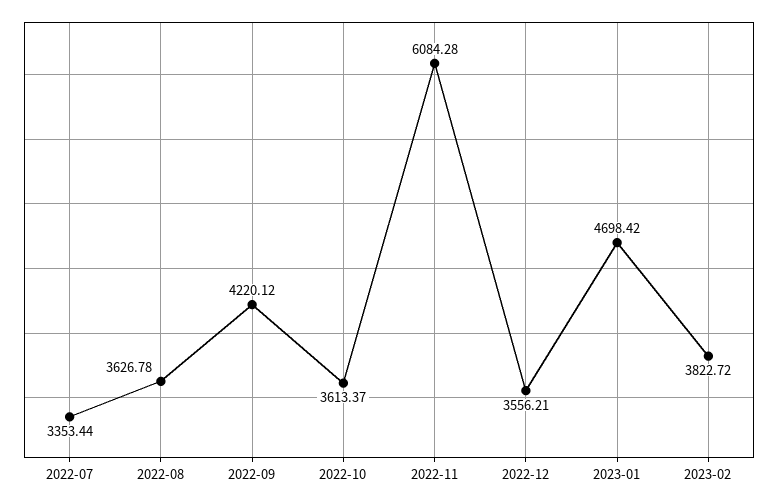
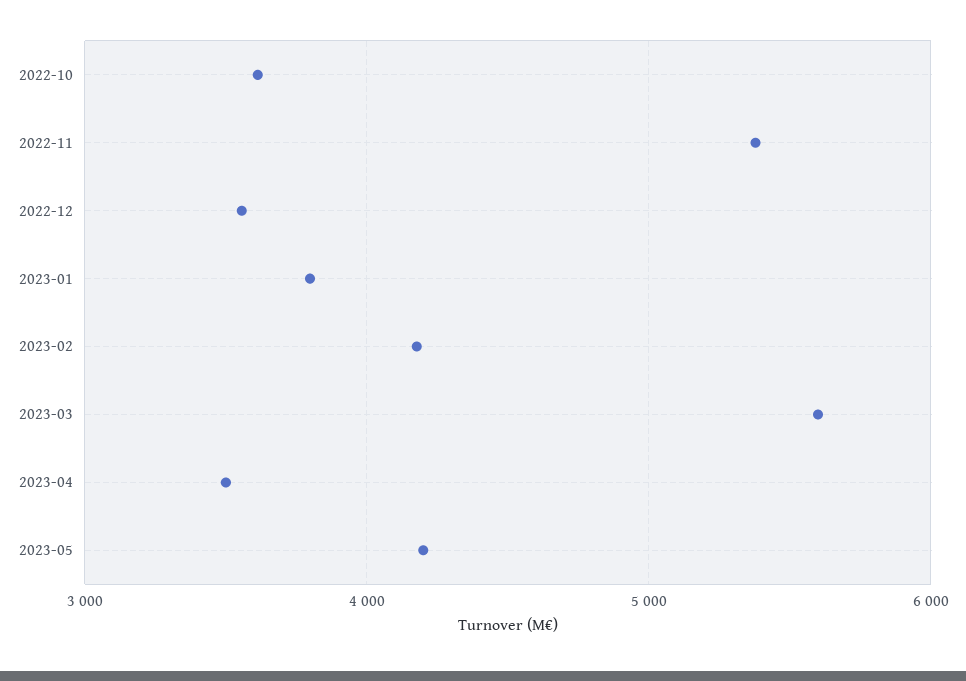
2022-07: 3353.44 -> none
2022-08: 3626.78 -> none
2022-09: 4220.12 -> none
2022-11: 6084.28 -> 5400
2023-01: 4698.42 -> 3800
2023-02: 3822.72 -> 4200
2023-03: none -> 5600
2023-04: none -> 3500
2023-05: none -> 4200

